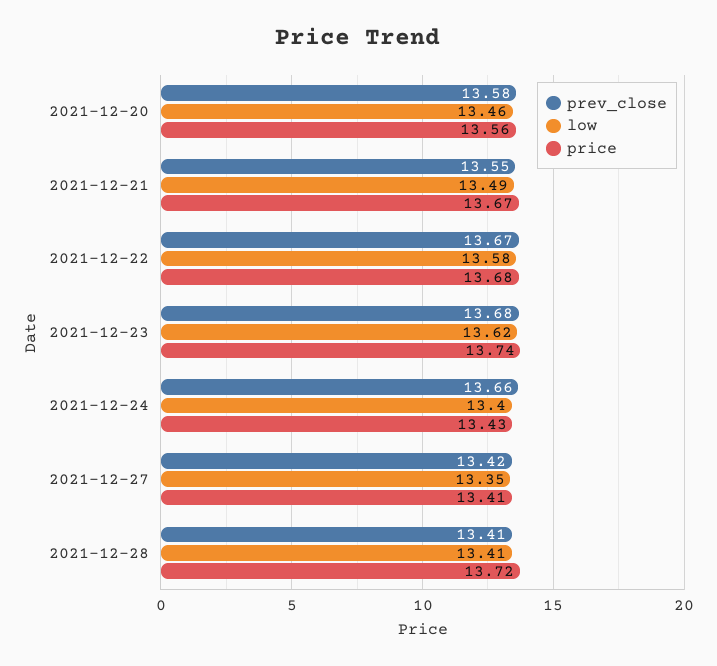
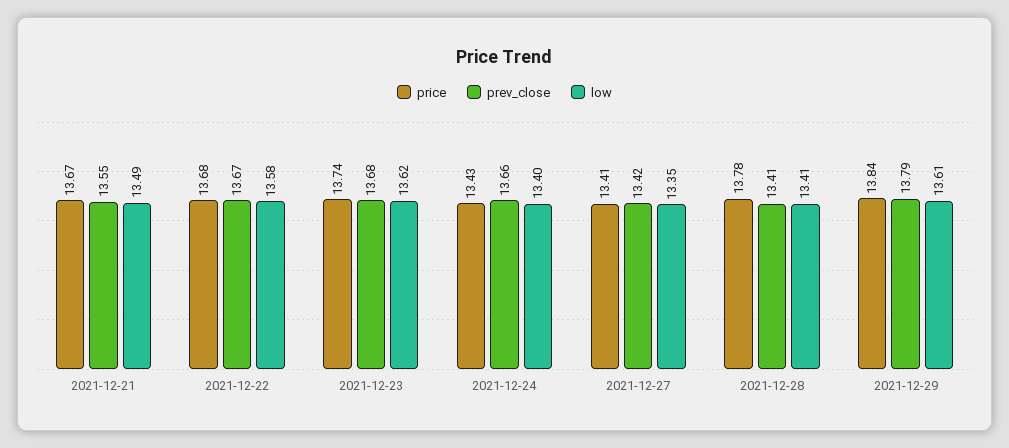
prev_close, 2021-12-20: 13.58 -> none
low, 2021-12-20: 13.46 -> none
price, 2021-12-20: 13.56 -> none
price, 2021-12-28: 13.72 -> 13.78
price, 2021-12-29: none -> 13.84
prev_close, 2021-12-29: none -> 13.79
low, 2021-12-29: none -> 13.61

